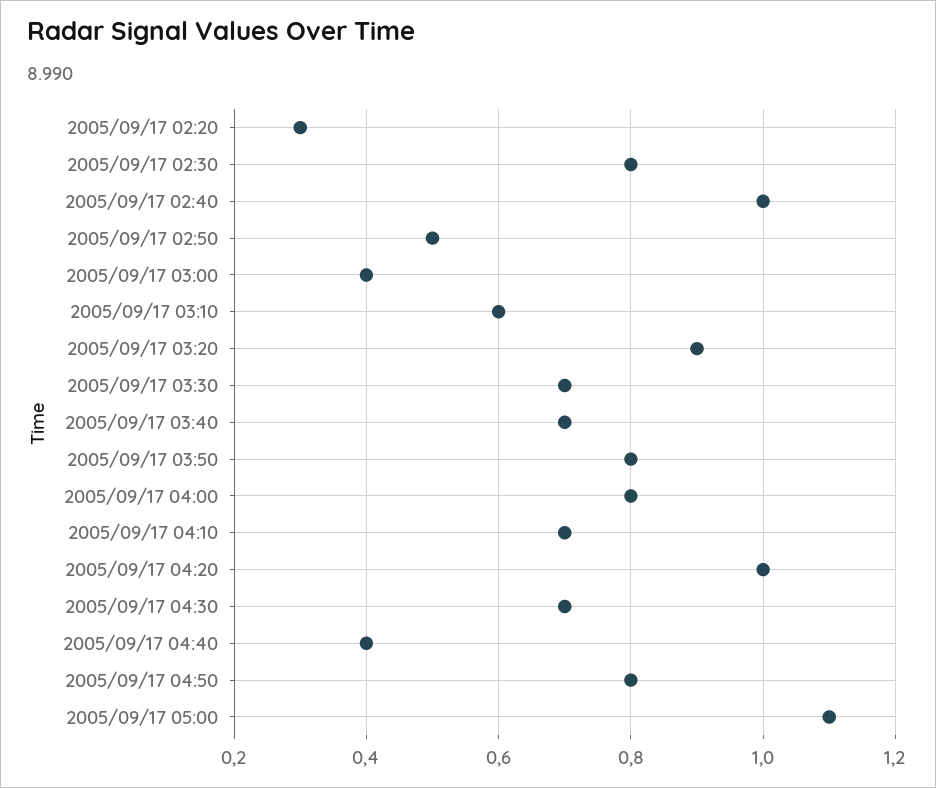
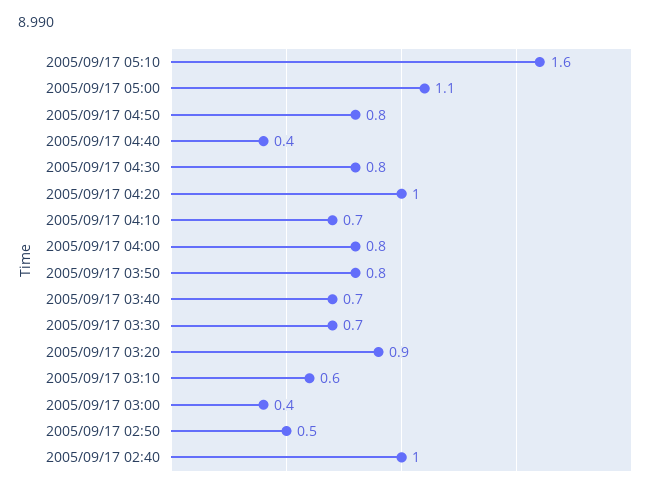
2005/09/17 02:20: 0.3 -> none
2005/09/17 02:30: 0.8 -> none
2005/09/17 04:30: 0.7 -> 0.8
2005/09/17 05:10: none -> 1.6

